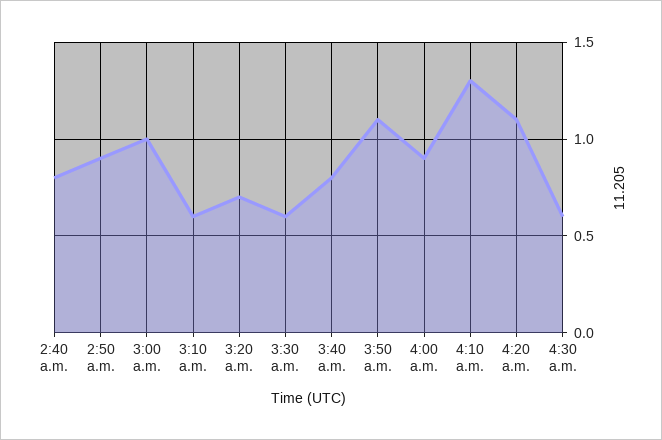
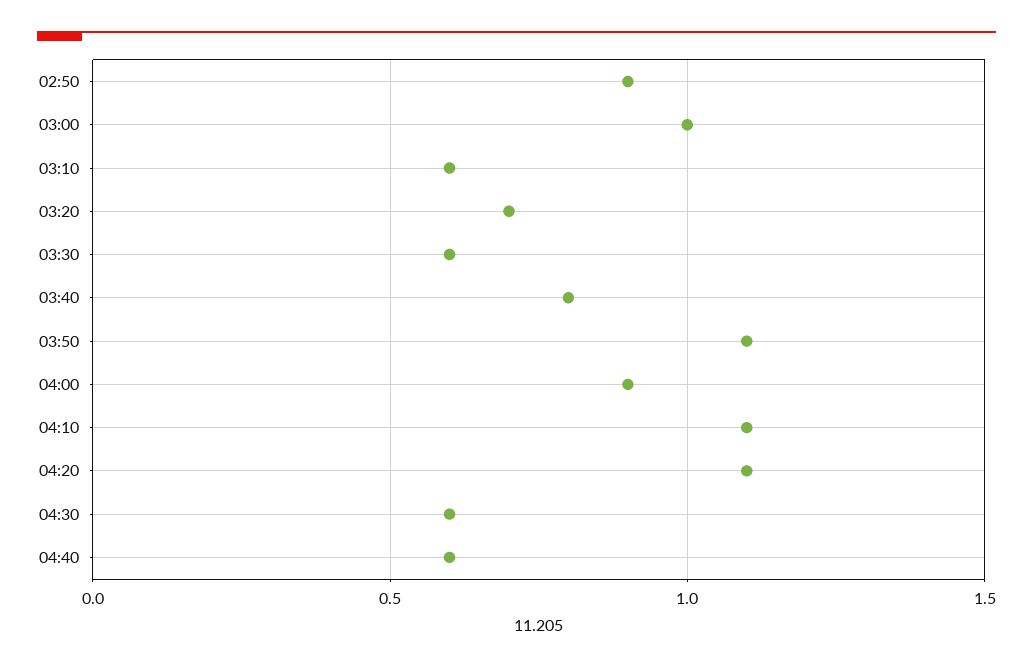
2:40 a.m.: 0.8 -> none
4:10 a.m.: 1.3 -> 1.1
04:40: none -> 0.6

